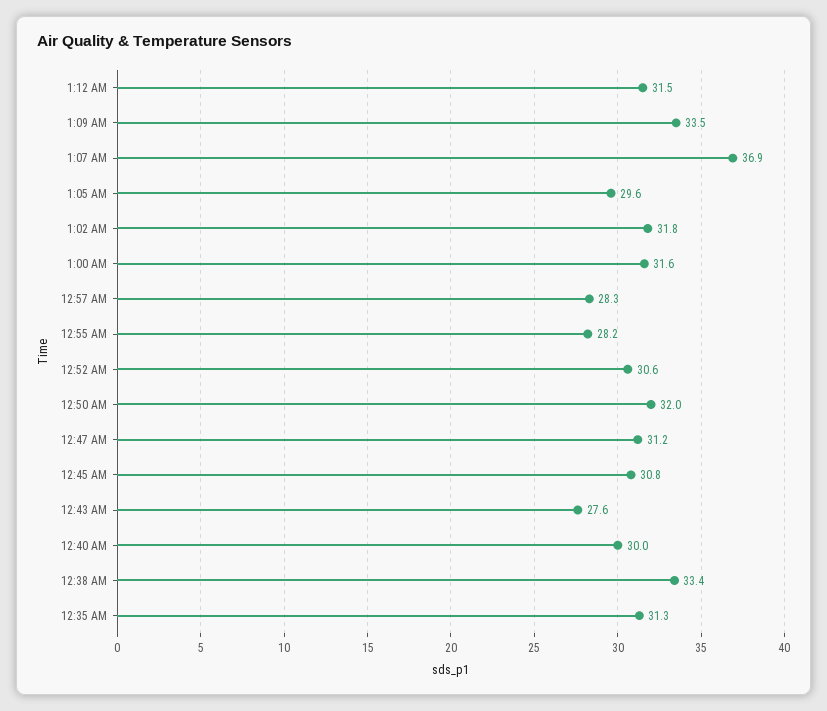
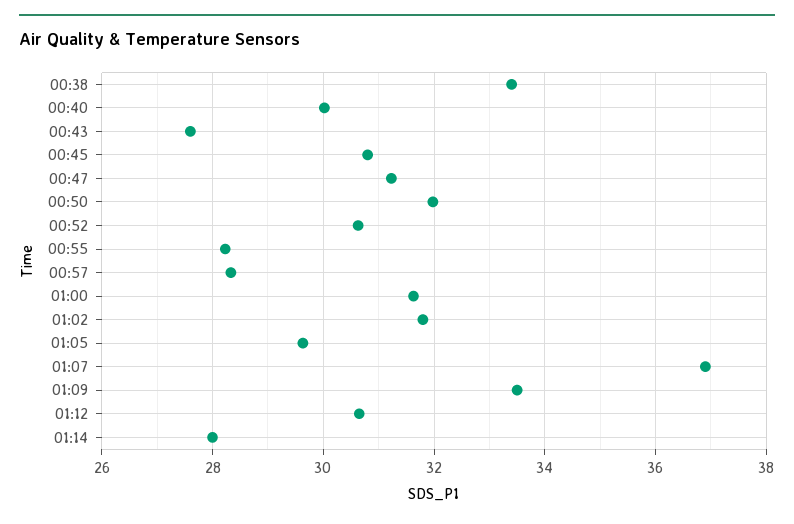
1:12 AM: 31.5 -> 30.6
12:35 AM: 31.3 -> none
01:14: none -> 28

